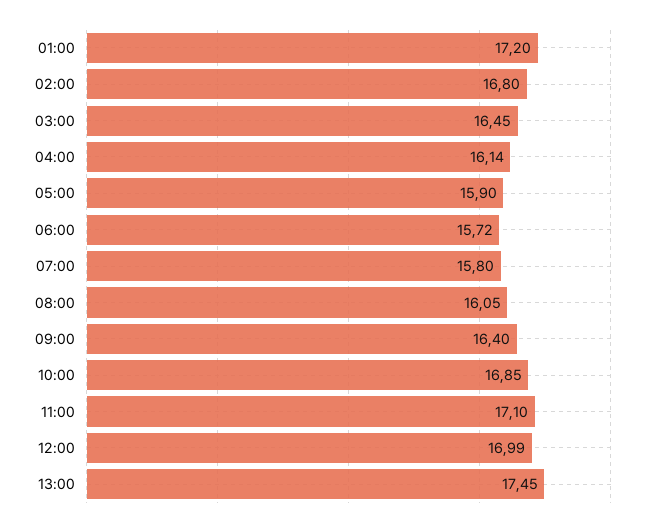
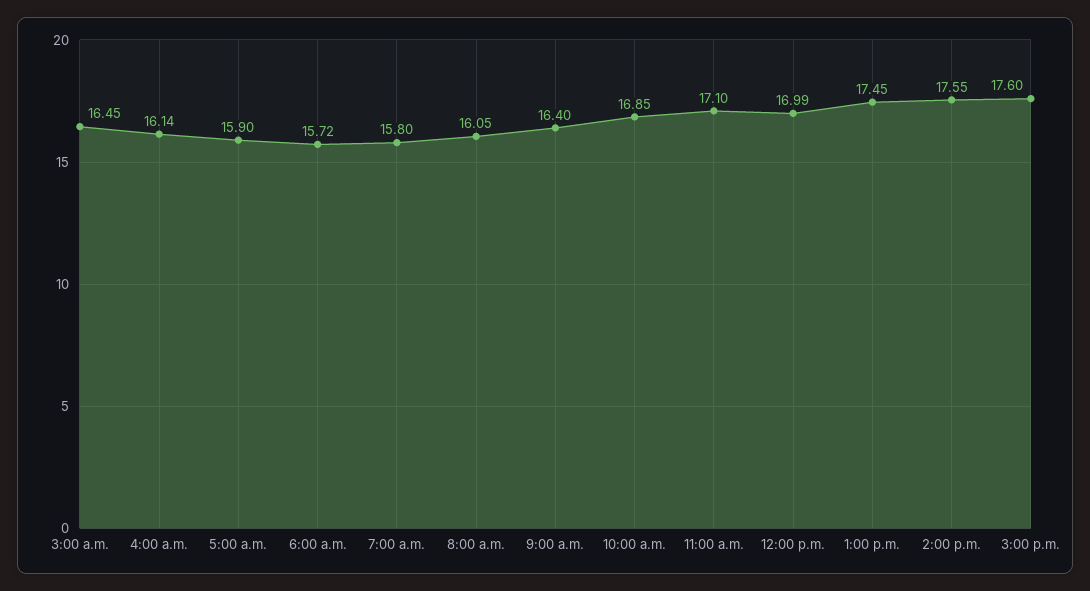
01:00: 17.2 -> none
02:00: 16.8 -> none
2:00 p.m.: none -> 17.55
3:00 p.m.: none -> 17.6

